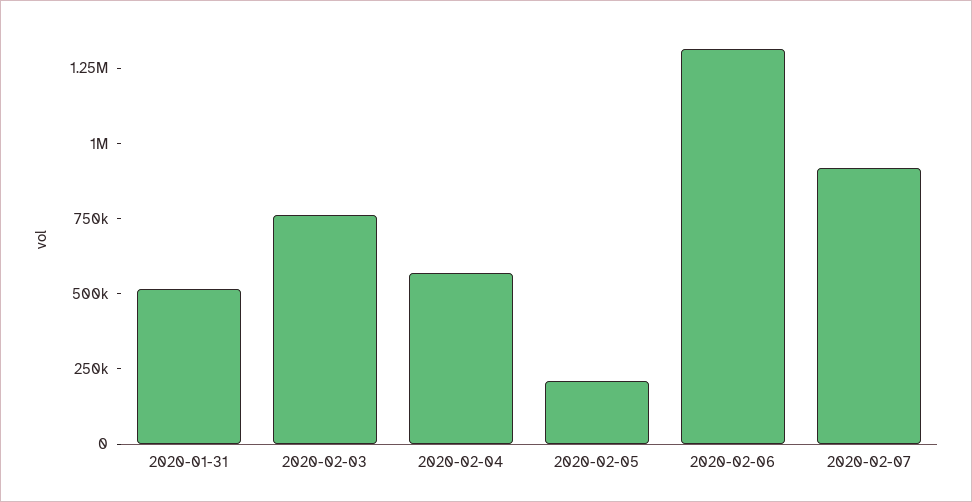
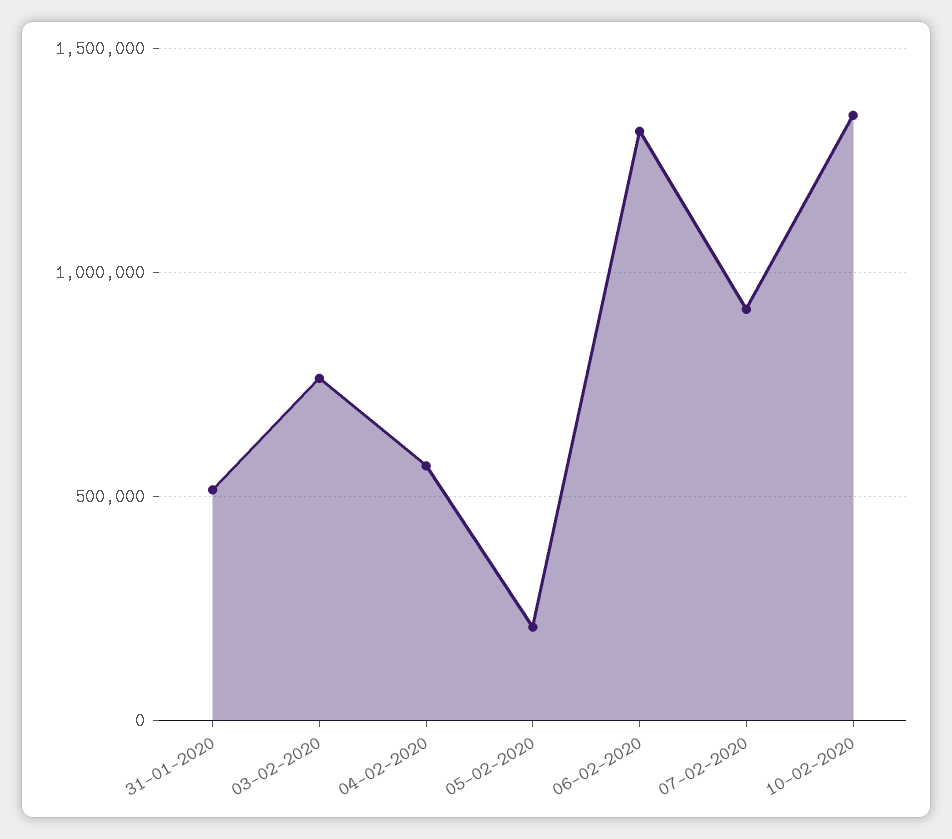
10-02-2020: none -> 1350000

